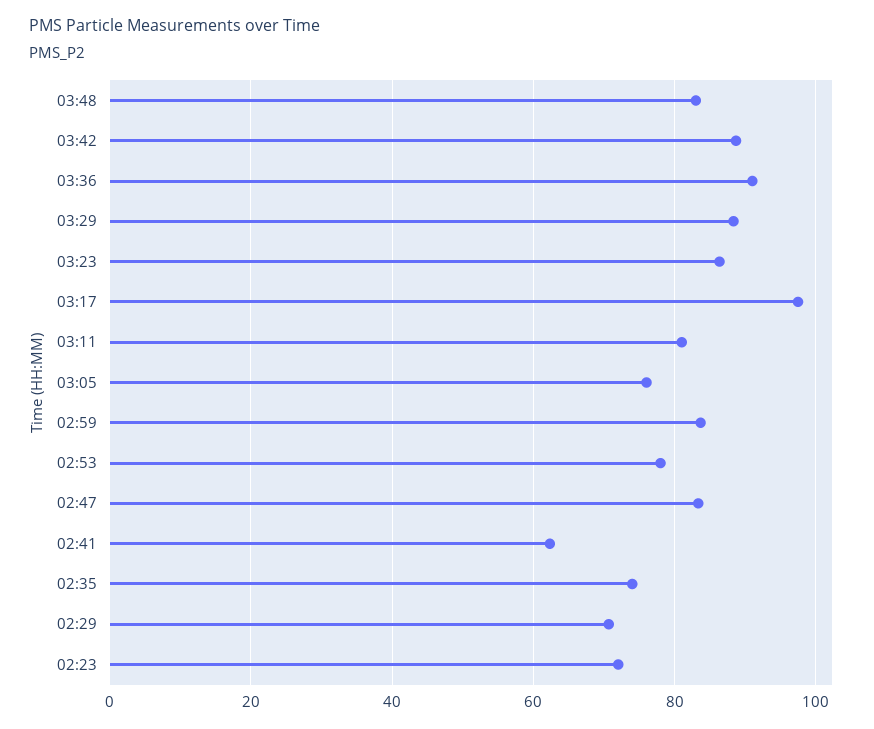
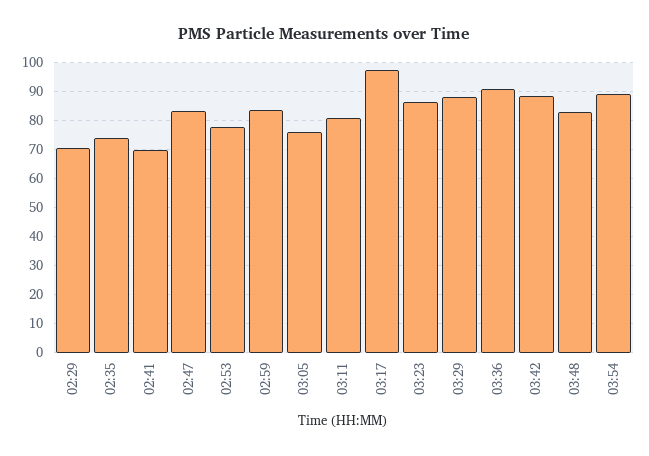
02:41: 62 -> 70
02:23: 72 -> none
03:54: none -> 90

